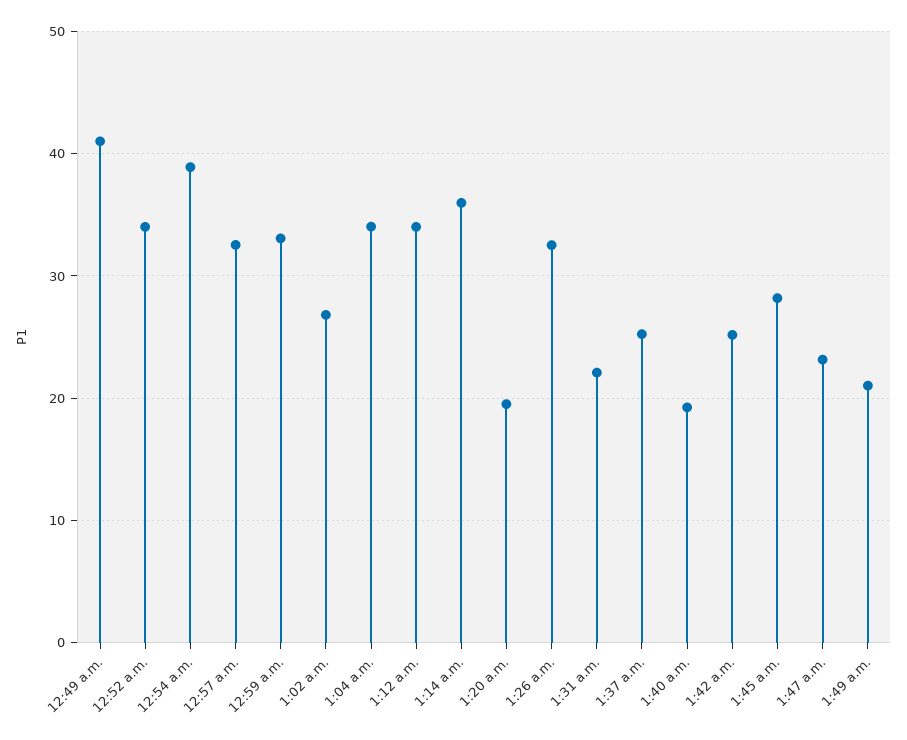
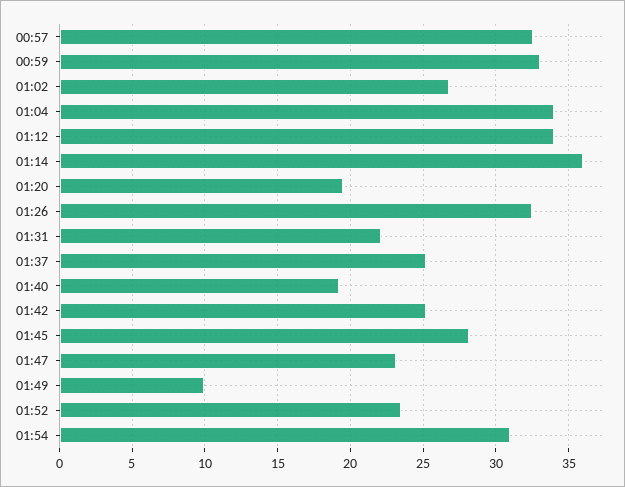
12:49 a.m.: 41 -> none
12:52 a.m.: 34 -> none
12:54 a.m.: 39 -> none
1:49 a.m.: 21 -> 10
01:52: none -> 23.5
01:54: none -> 31

